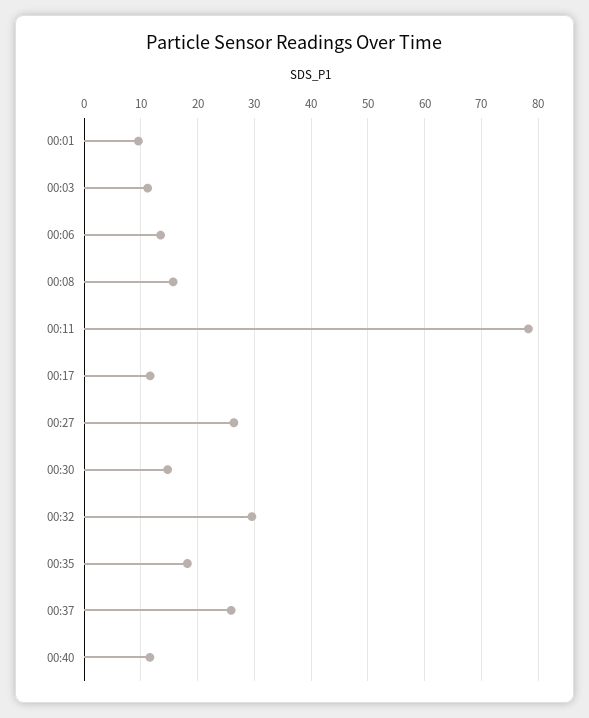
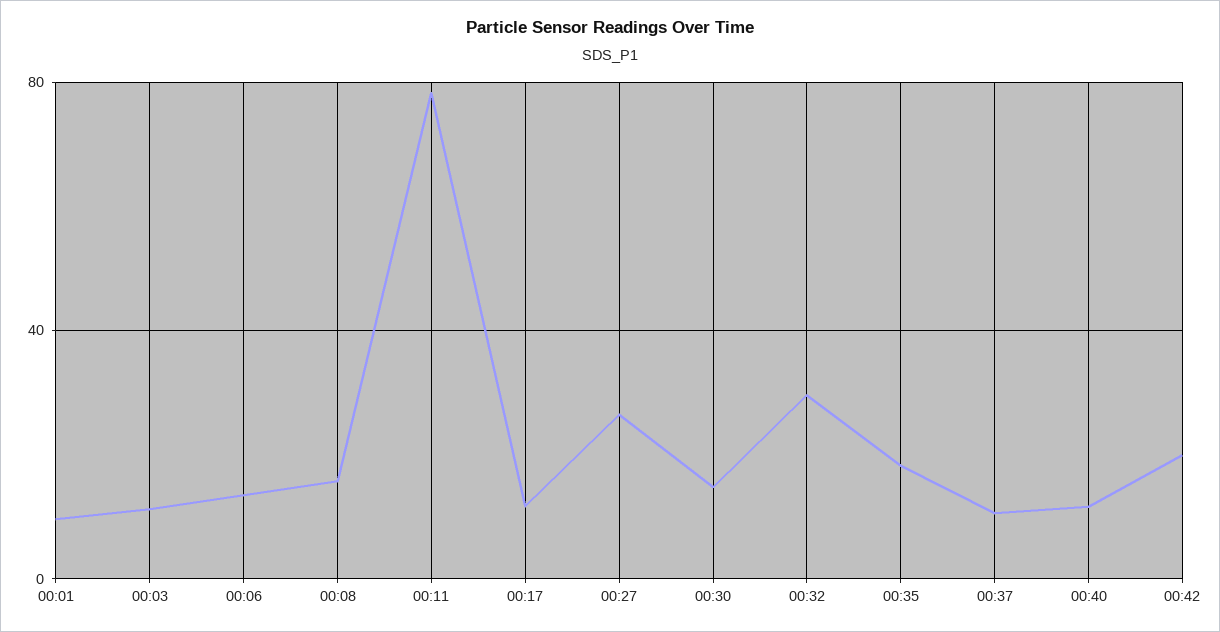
00:37: 26 -> 10
00:42: none -> 20

